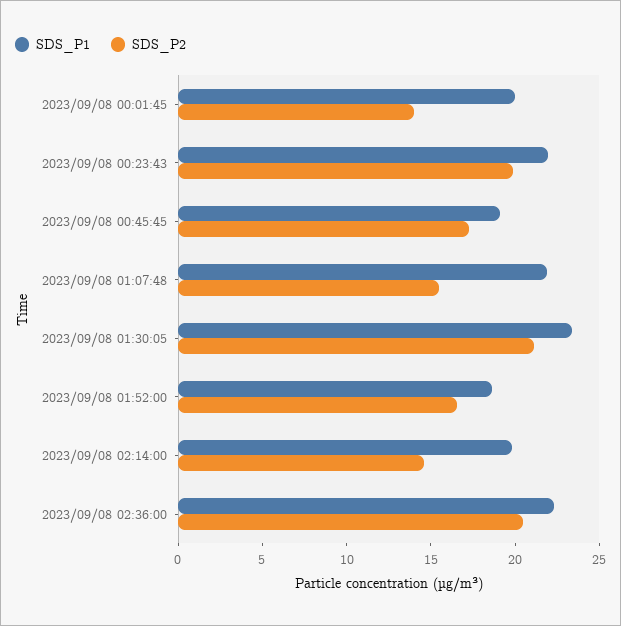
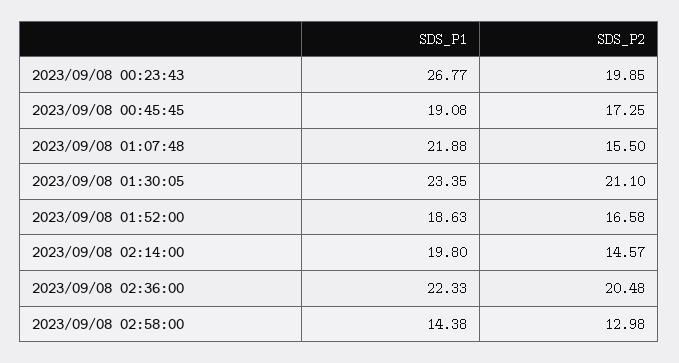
SDS_P1, 2023/09/08 00:01:45: 20 -> none
SDS_P2, 2023/09/08 00:01:45: 14 -> none
SDS_P1, 2023/09/08 00:23:43: 22 -> 26.77
SDS_P1, 2023/09/08 02:58:00: none -> 14.38
SDS_P2, 2023/09/08 02:58:00: none -> 12.98

